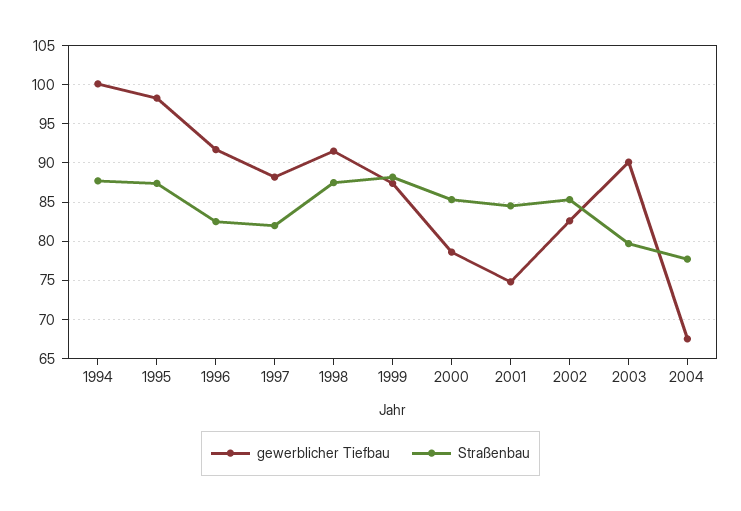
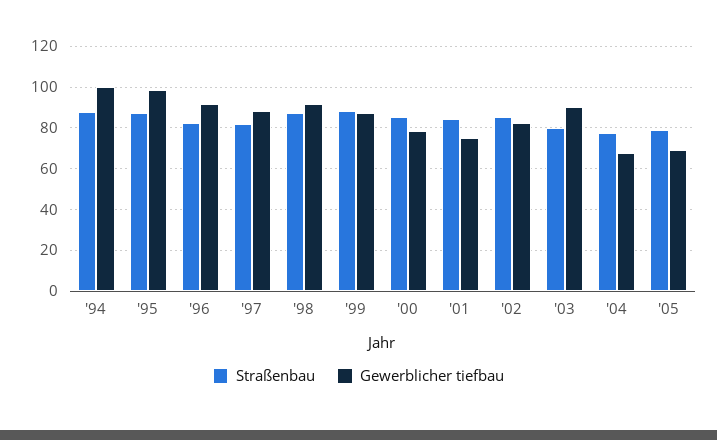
Straßenbau, '05: none -> 80
gewerblicher Tiefbau, '05: none -> 70

